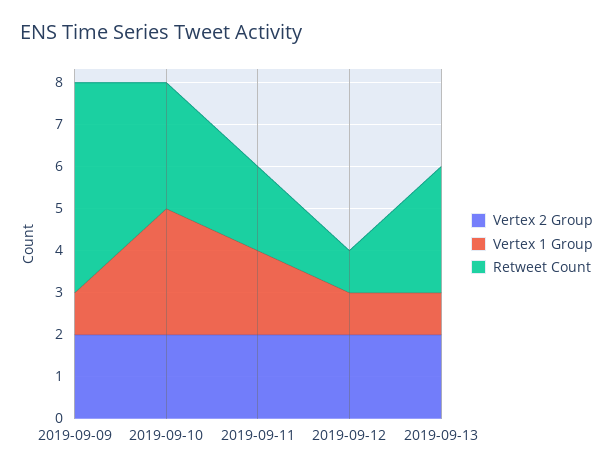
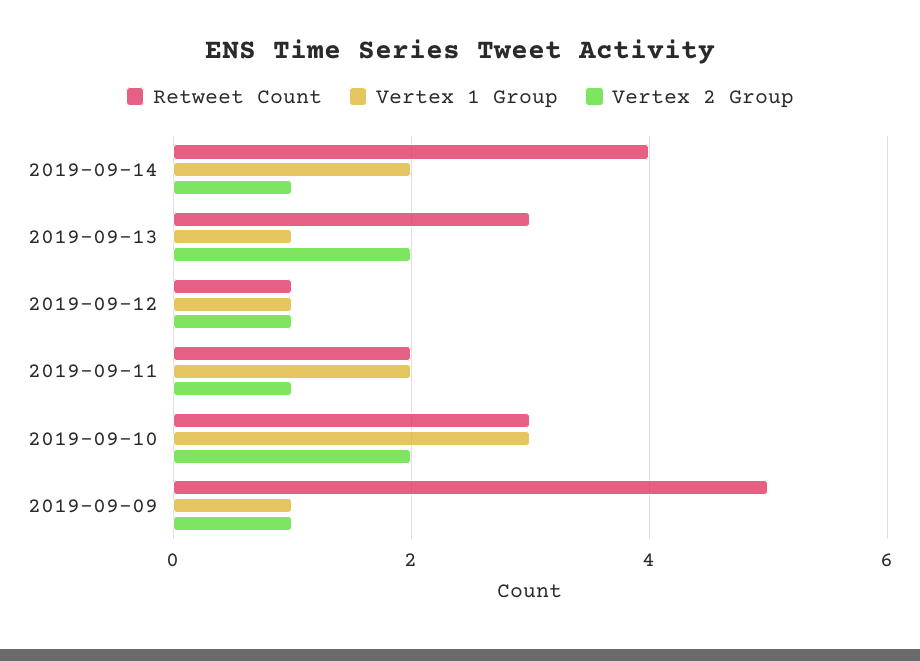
Vertex 2 Group, 2019-09-09: 2 -> 1
Vertex 2 Group, 2019-09-11: 2 -> 1
Vertex 2 Group, 2019-09-12: 2 -> 1
Retweet Count, 2019-09-14: none -> 4
Vertex 1 Group, 2019-09-14: none -> 2
Vertex 2 Group, 2019-09-14: none -> 1

